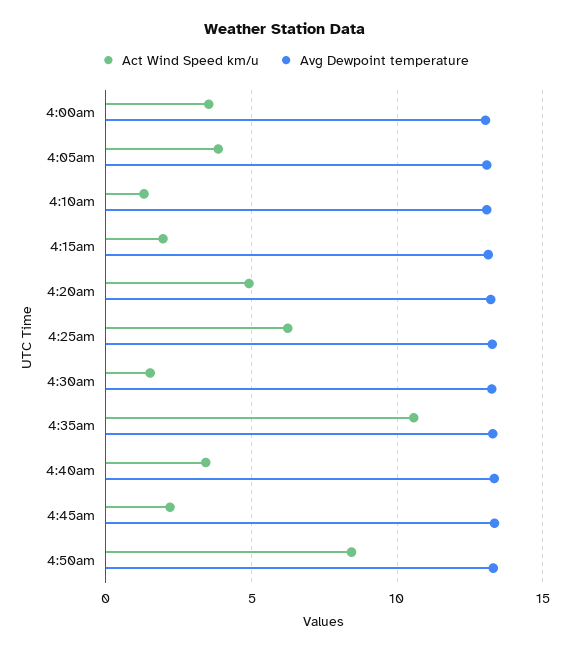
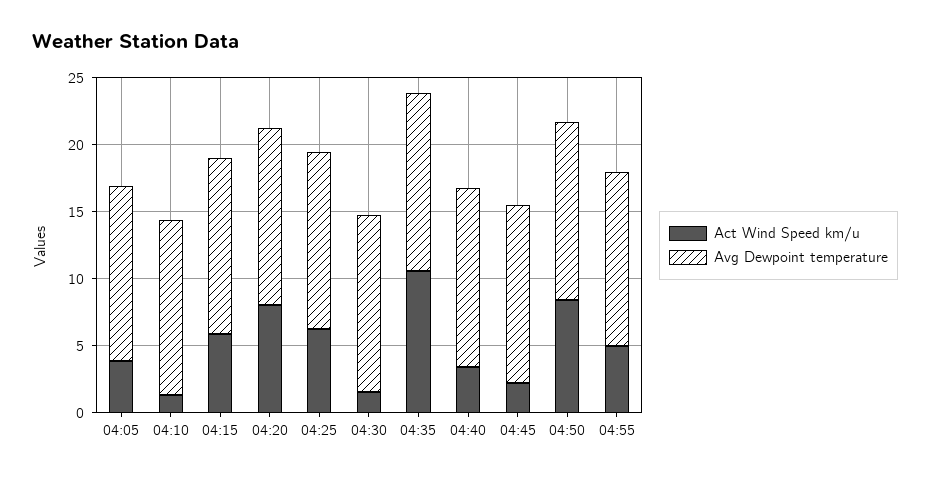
Act Wind Speed km/u, 4:00am: 3.5 -> none
Avg Dewpoint temperature, 4:00am: 13 -> none
Act Wind Speed km/u, 4:15am: 2 -> 6
Act Wind Speed km/u, 4:20am: 5 -> 8
Act Wind Speed km/u, 04:55: none -> 5
Avg Dewpoint temperature, 04:55: none -> 13

